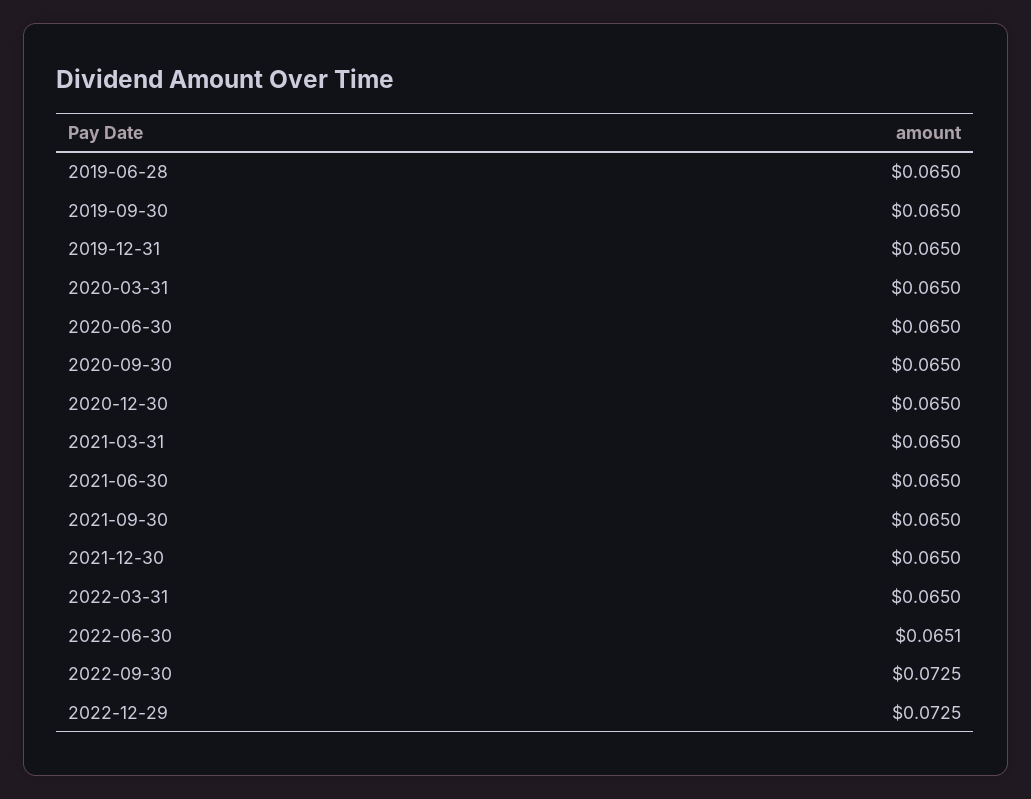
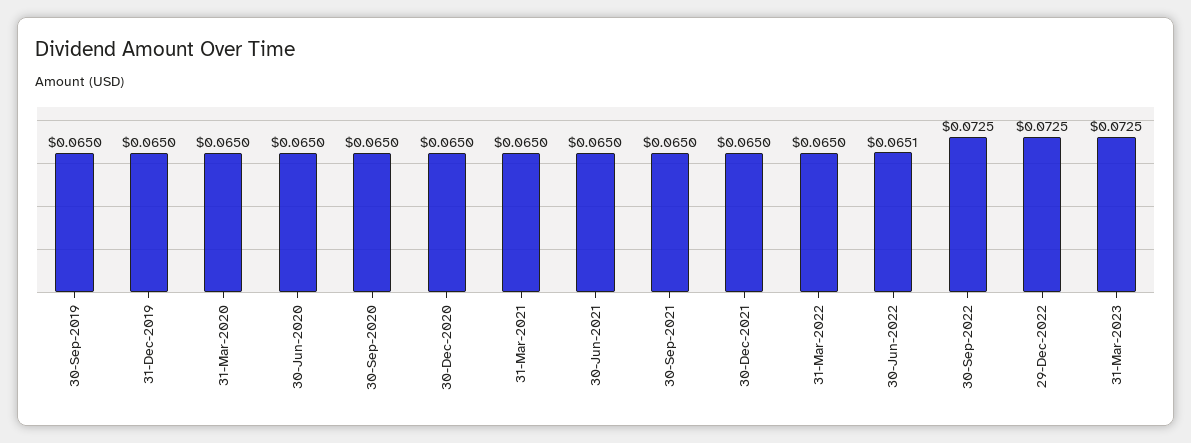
2019-06-28: 0.065 -> none
31-Mar-2023: none -> 0.0725

